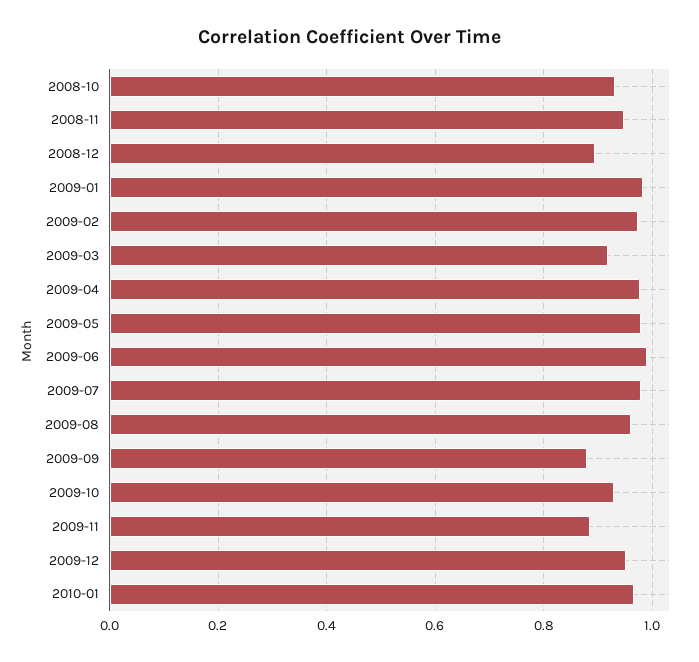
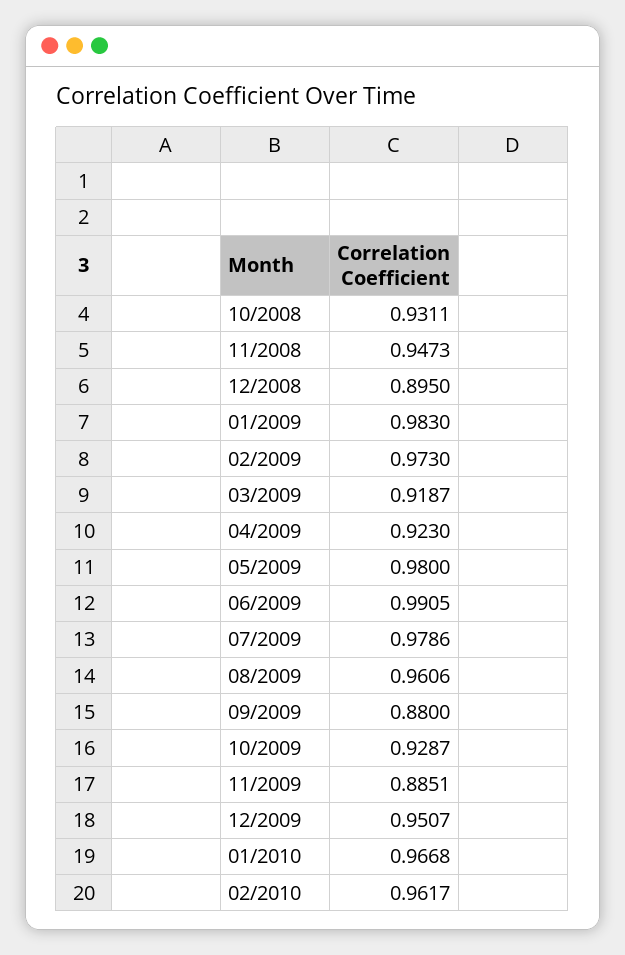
2009-04: 0.98 -> 0.923
02/2010: none -> 0.9617

